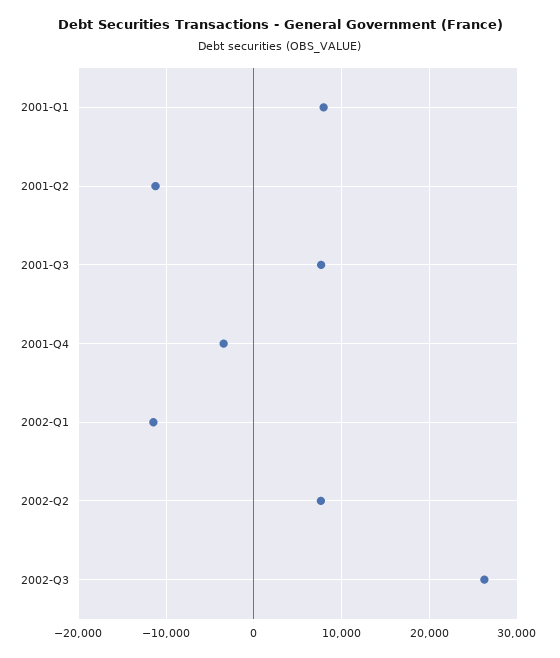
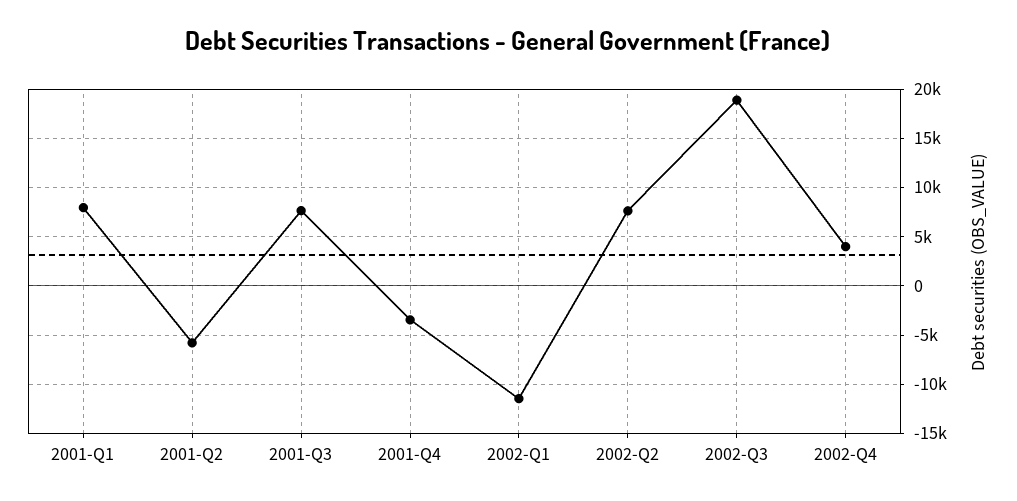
2001-Q2: -11000 -> -6000
2002-Q3: 26000 -> 19000
2002-Q4: none -> 4000

